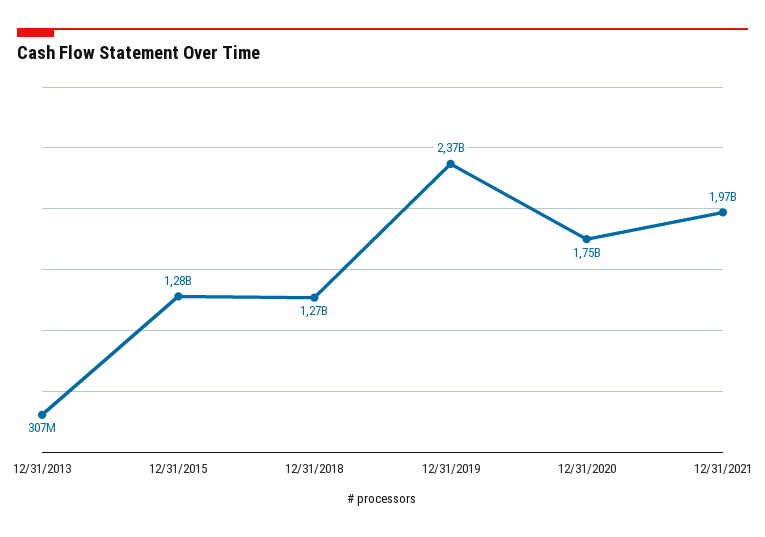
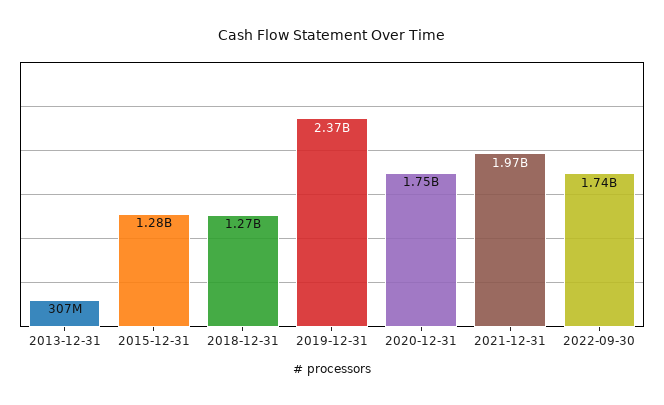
2022-09-30: none -> 1740000000

